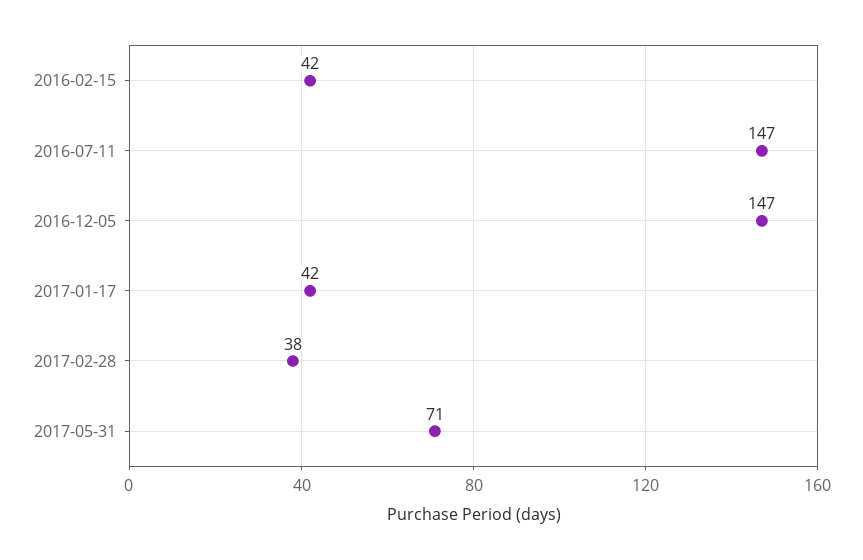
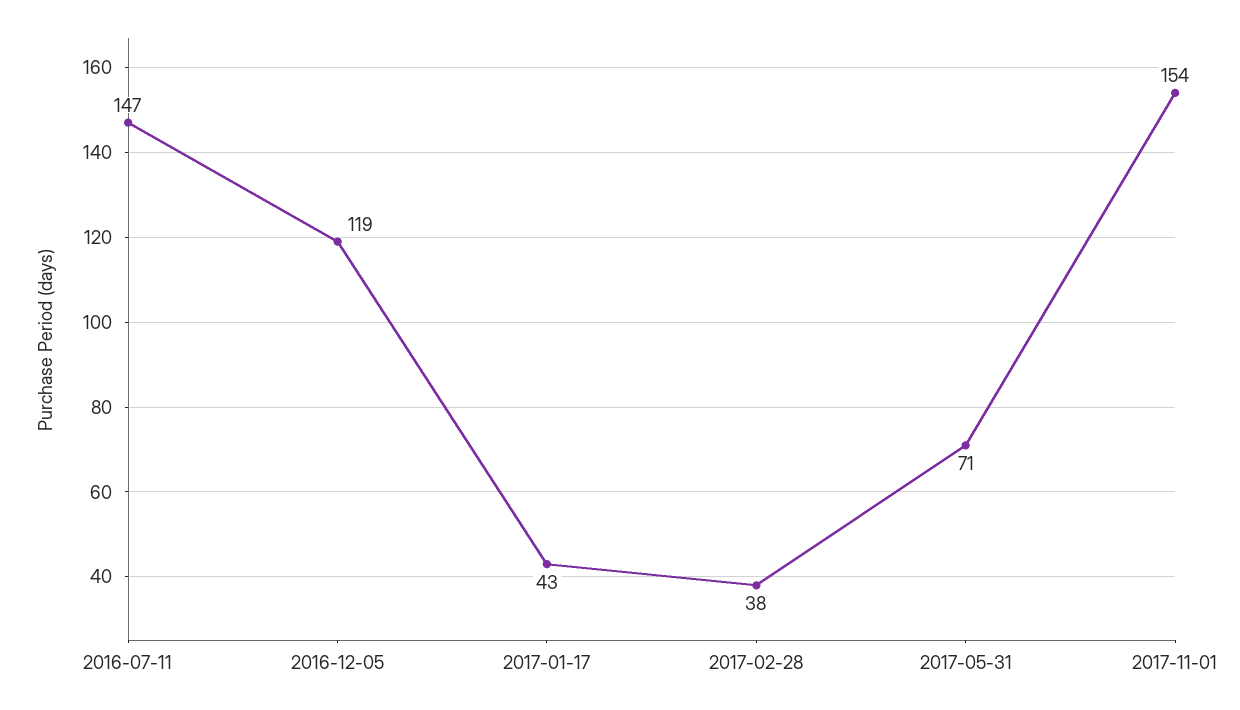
2016-02-15: 42 -> none
2016-12-05: 147 -> 119
2017-01-17: 42 -> 43
2017-11-01: none -> 154

